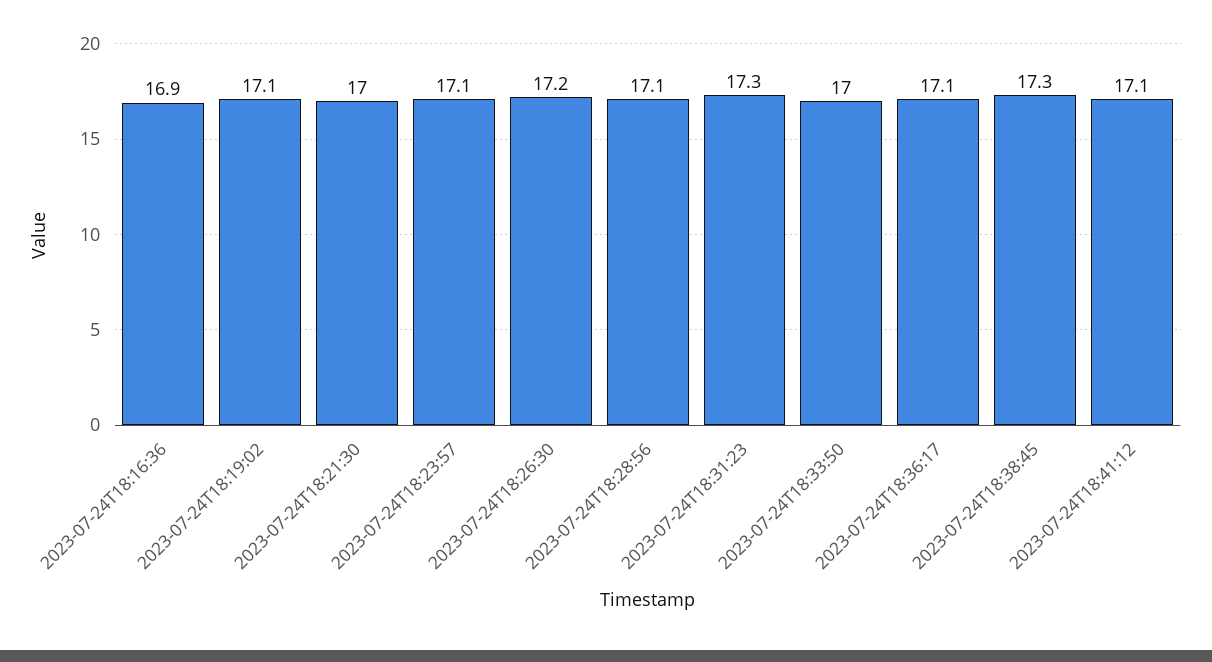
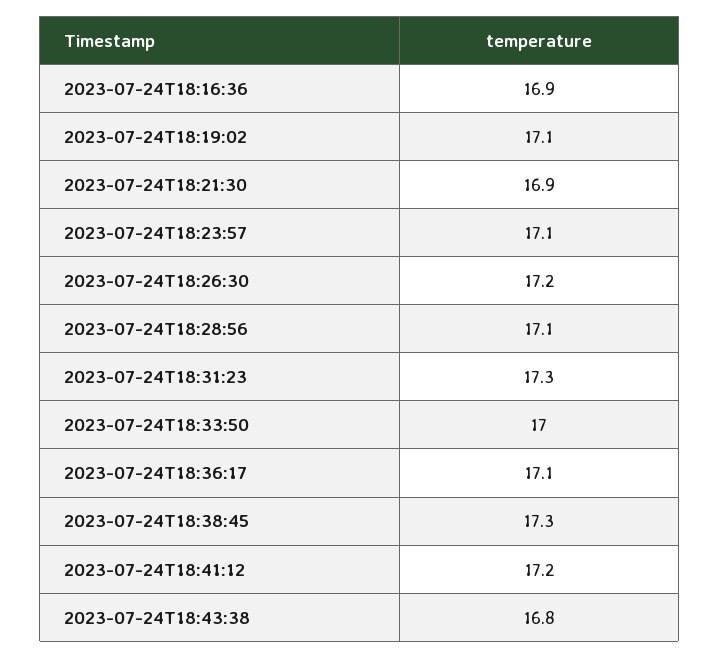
2023-07-24T18:21:30: 17 -> 16.9
2023-07-24T18:41:12: 17.1 -> 17.2
2023-07-24T18:43:38: none -> 16.8

